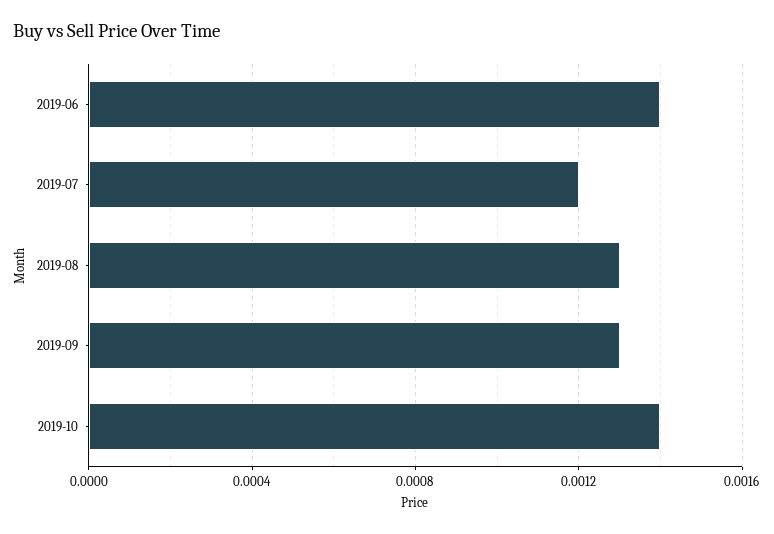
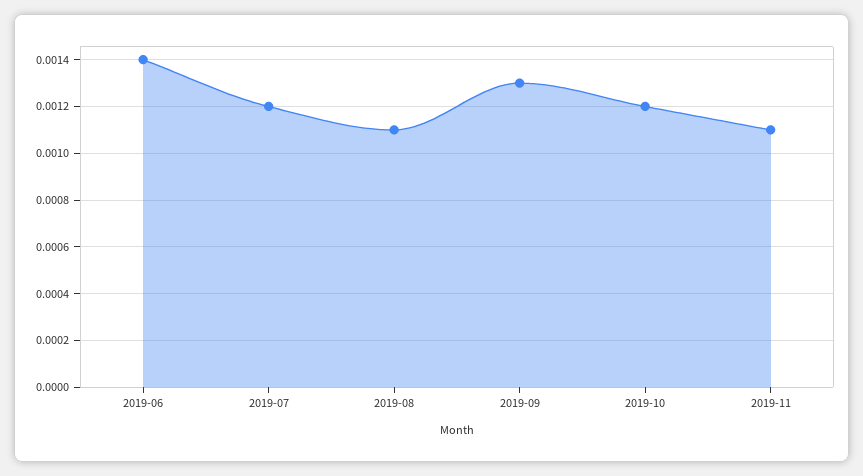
2019-08: 0.0013 -> 0.0011
2019-10: 0.0014 -> 0.0012
2019-11: none -> 0.0011

